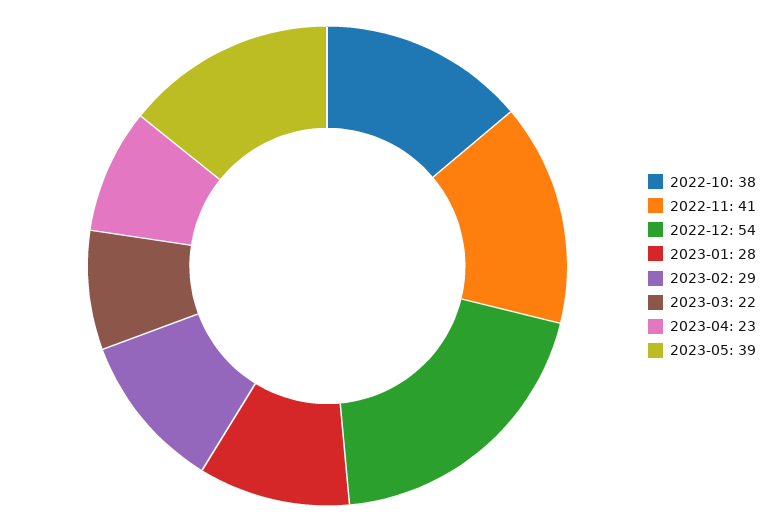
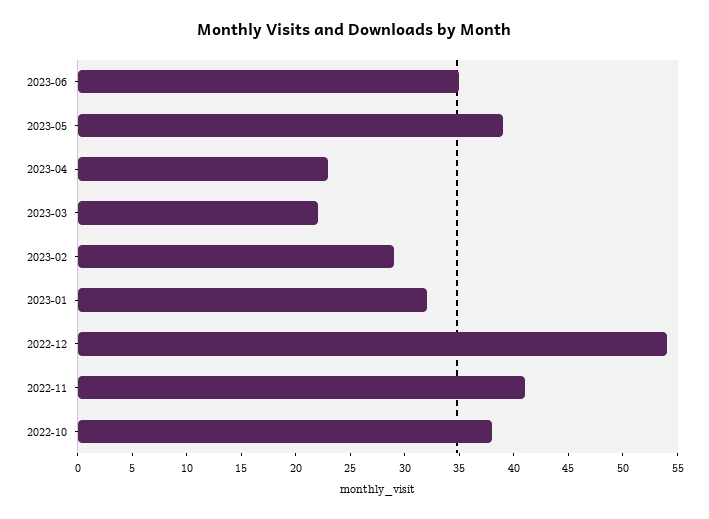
2023-01: 28 -> 32
2023-06: none -> 35

